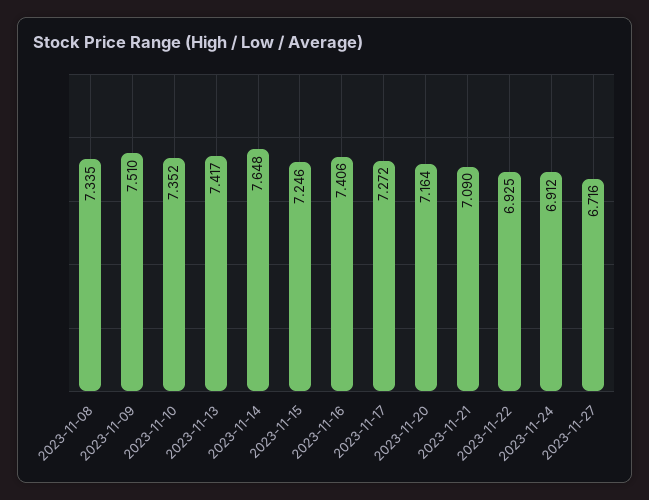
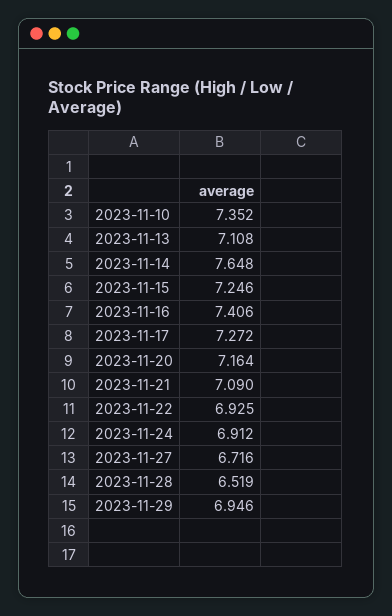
2023-11-08: 7.335 -> none
2023-11-09: 7.51 -> none
2023-11-13: 7.417 -> 7.108
2023-11-28: none -> 6.519
2023-11-29: none -> 6.946

